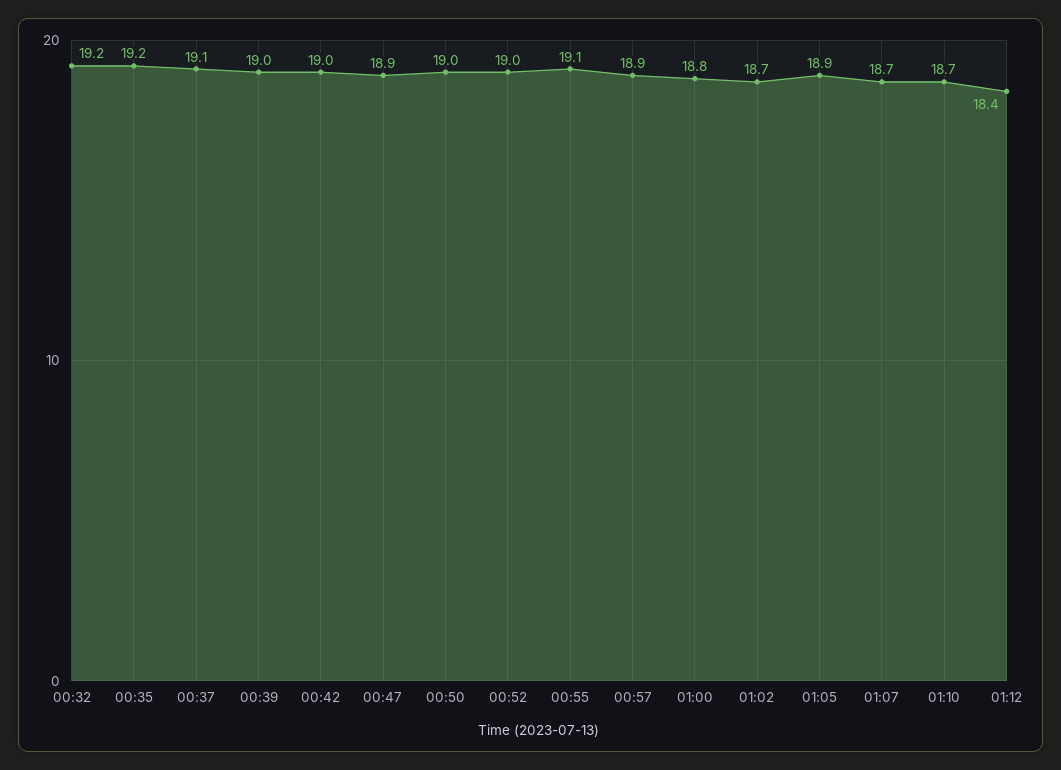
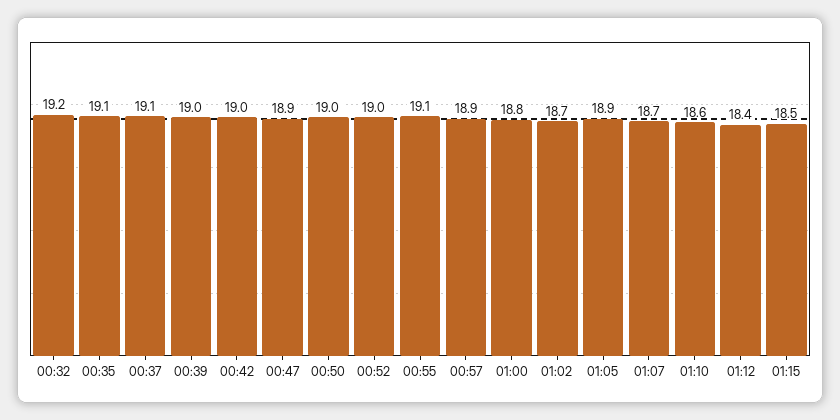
00:35: 19.2 -> 19.1
01:10: 18.7 -> 18.6
01:15: none -> 18.5

